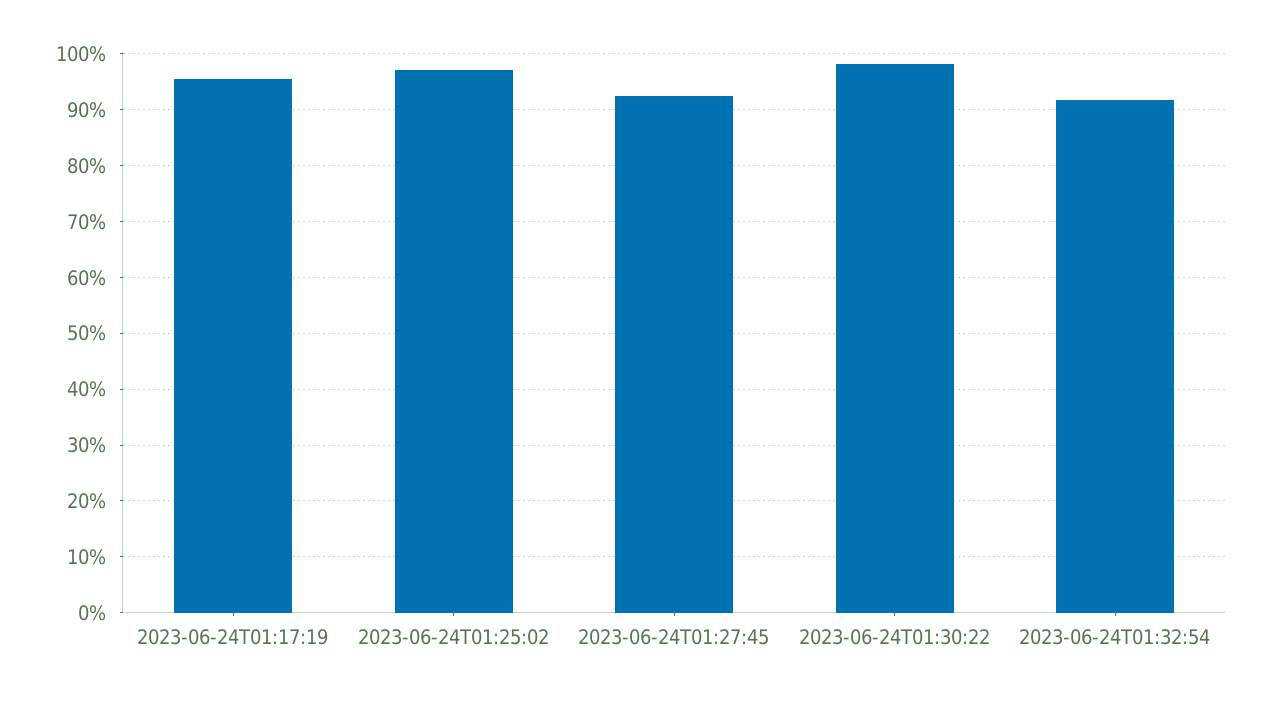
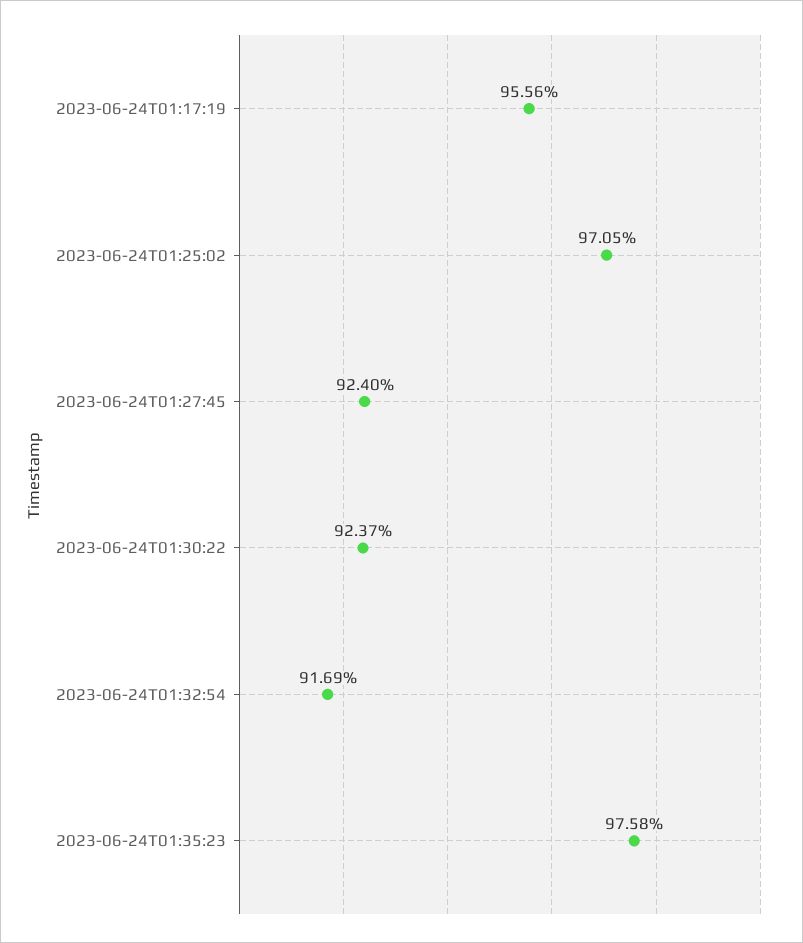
2023-06-24T01:30:22: 98 -> 92.37
2023-06-24T01:35:23: none -> 97.58

